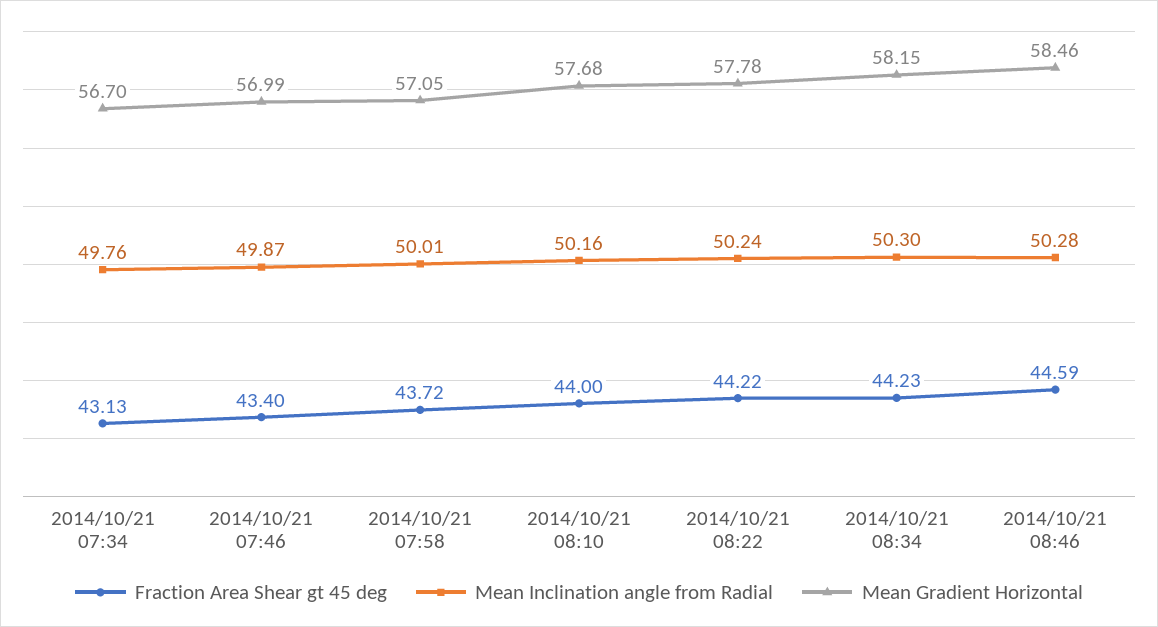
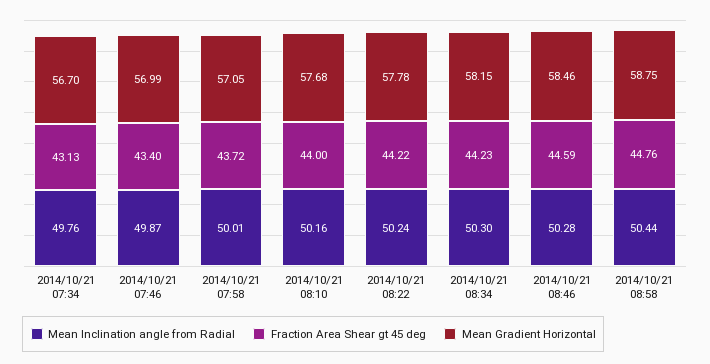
Mean Inclination angle from Radial, 2014/10/21 08:58: none -> 50.44
Fraction Area Shear gt 45 deg, 2014/10/21 08:58: none -> 44.76
Mean Gradient Horizontal, 2014/10/21 08:58: none -> 58.75

